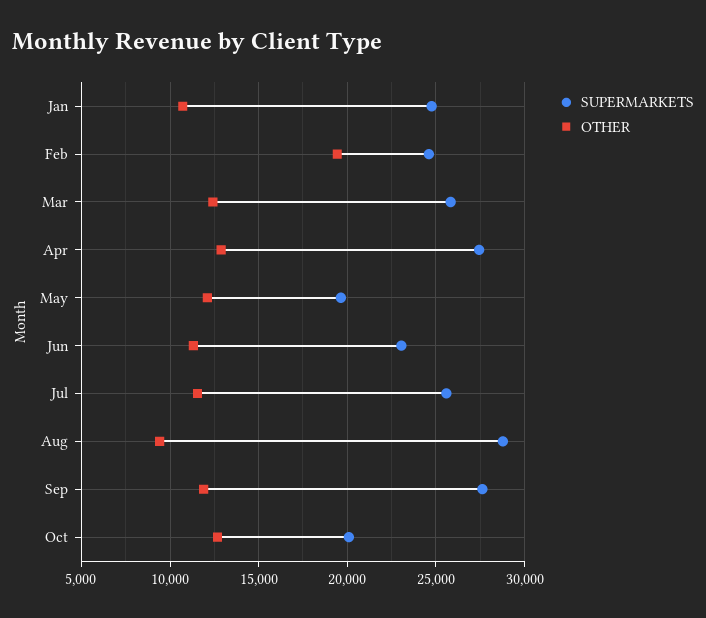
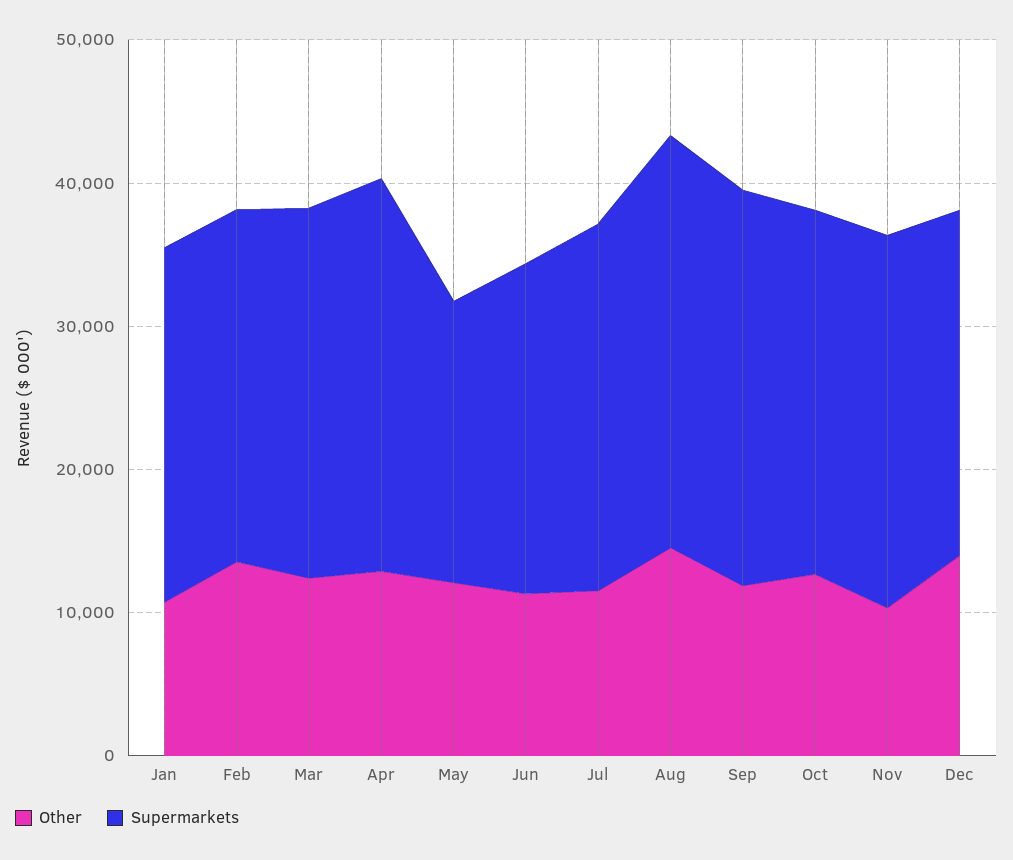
OTHER, Feb: 19500 -> 14000
OTHER, Aug: 9500 -> 14000
SUPERMARKETS, Oct: 20000 -> 26000
OTHER, Nov: none -> 10000
SUPERMARKETS, Nov: none -> 26000
OTHER, Dec: none -> 14000
SUPERMARKETS, Dec: none -> 24000

